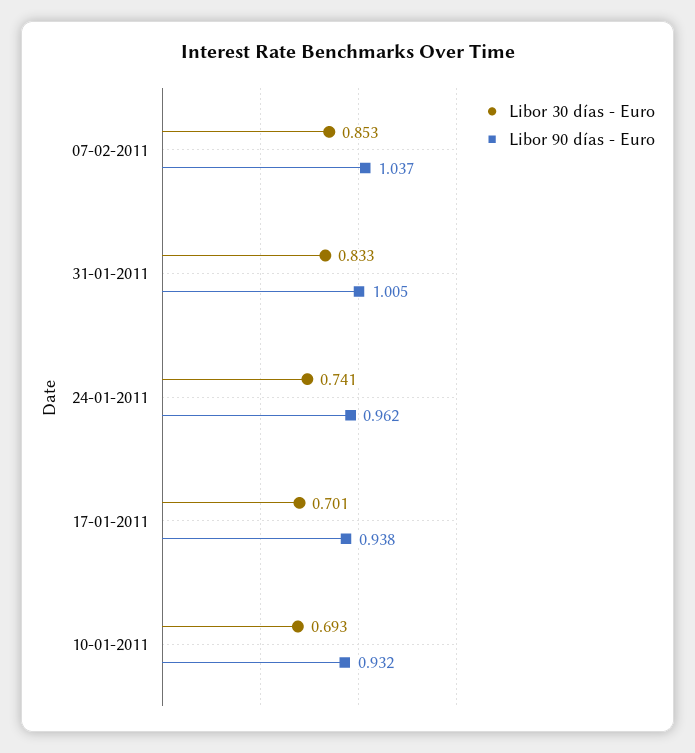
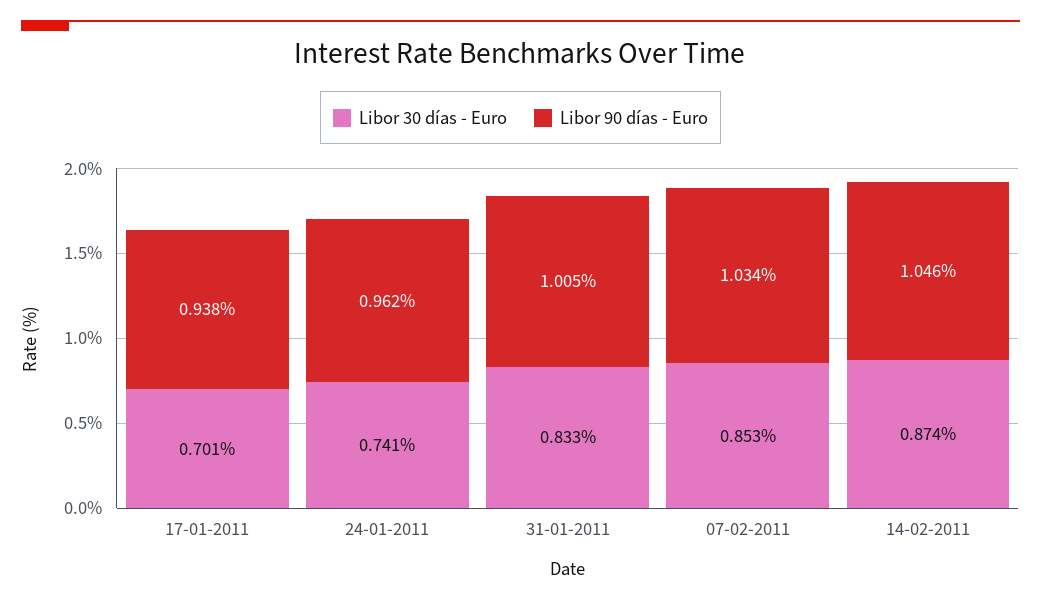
Libor 90 días - Euro, 07-02-2011: 1.037 -> 1.034
Libor 30 días - Euro, 10-01-2011: 0.693 -> none
Libor 90 días - Euro, 10-01-2011: 0.932 -> none
Libor 30 días - Euro, 14-02-2011: none -> 0.874
Libor 90 días - Euro, 14-02-2011: none -> 1.046

